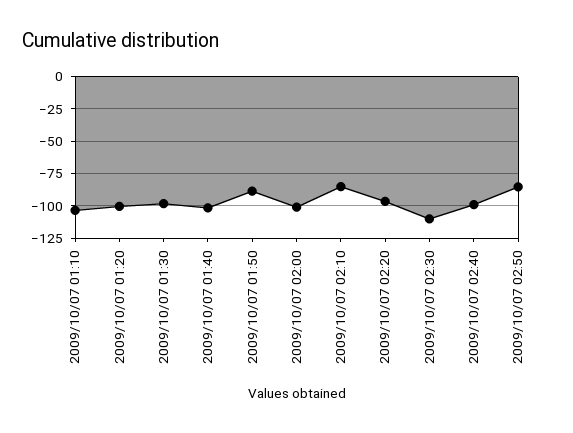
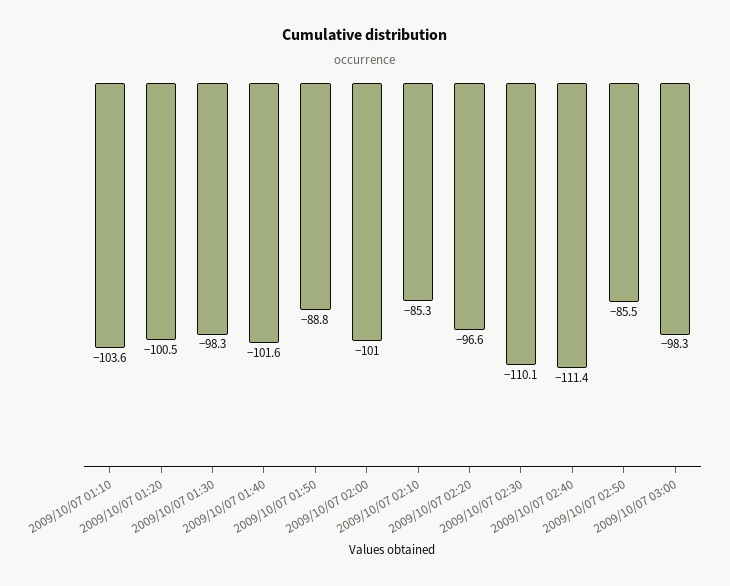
2009/10/07 02:40: -100 -> -111.4
2009/10/07 03:00: none -> -98.3

